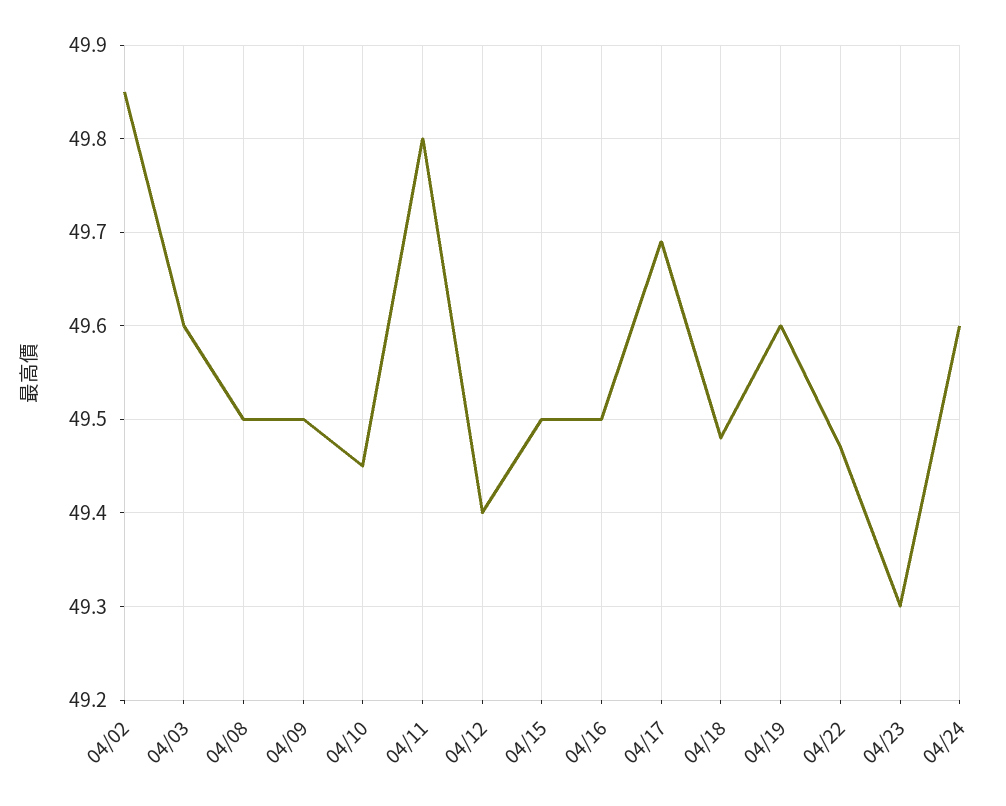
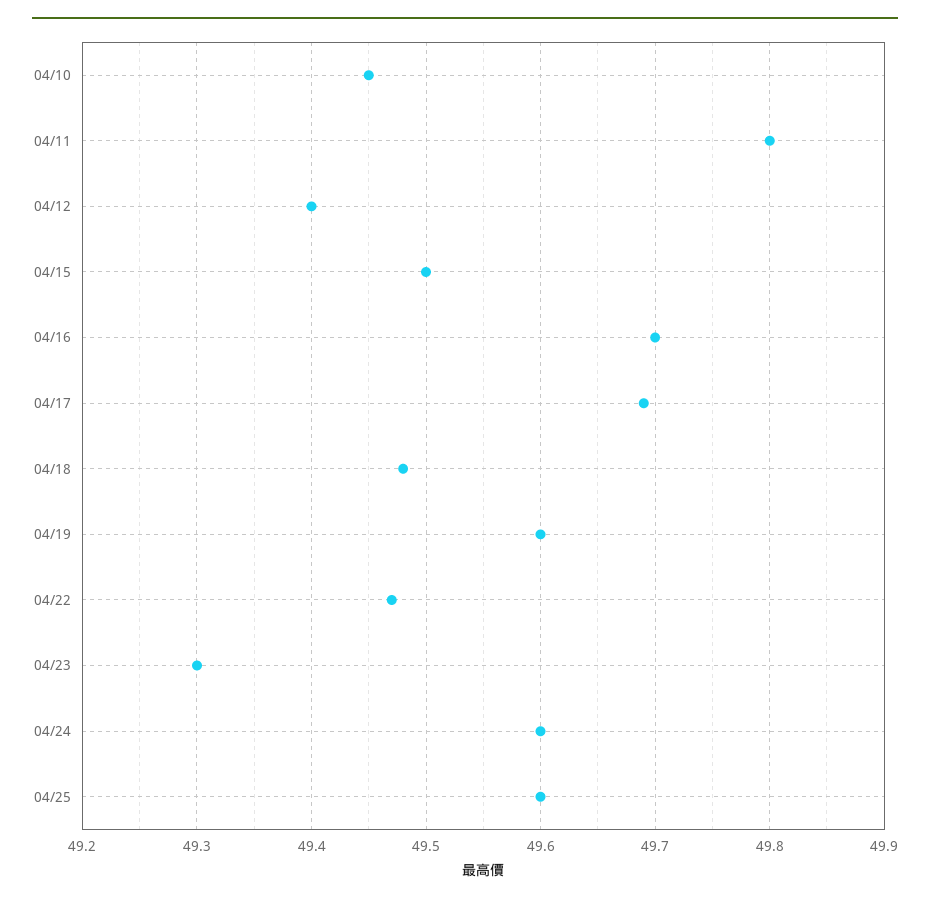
04/02: 49.85 -> none
04/03: 49.6 -> none
04/08: 49.5 -> none
04/09: 49.5 -> none
04/16: 49.5 -> 49.7
04/25: none -> 49.6

